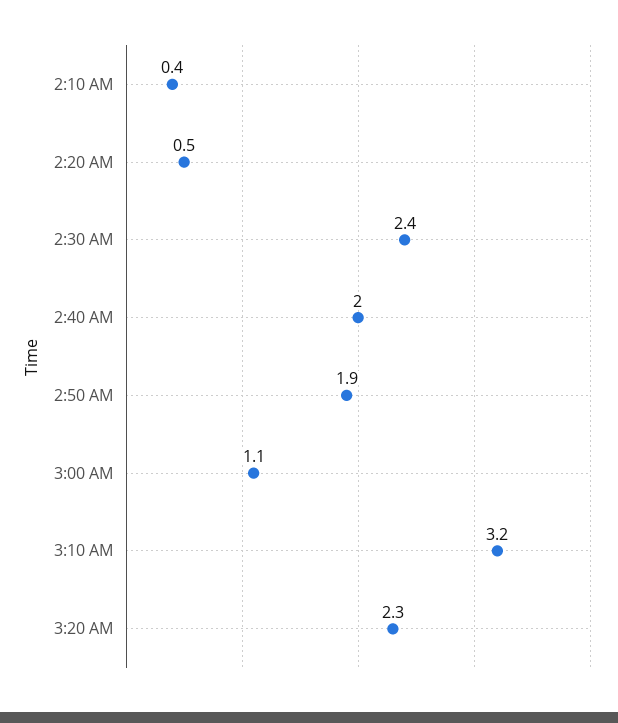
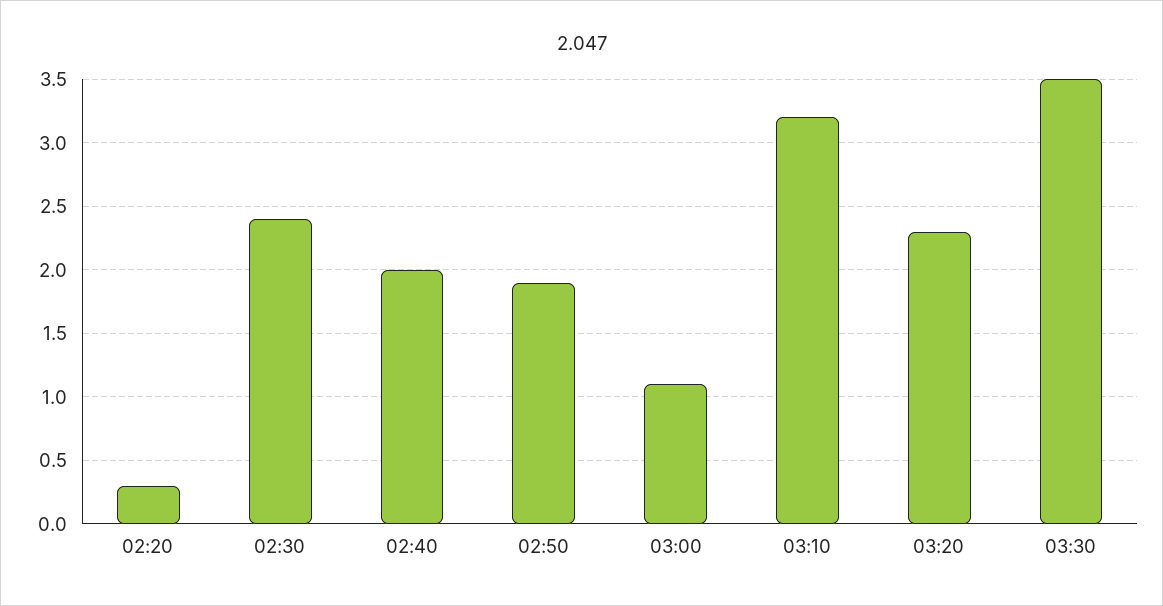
2:10 AM: 0.4 -> none
2:20 AM: 0.5 -> 0.3
03:30: none -> 3.5

